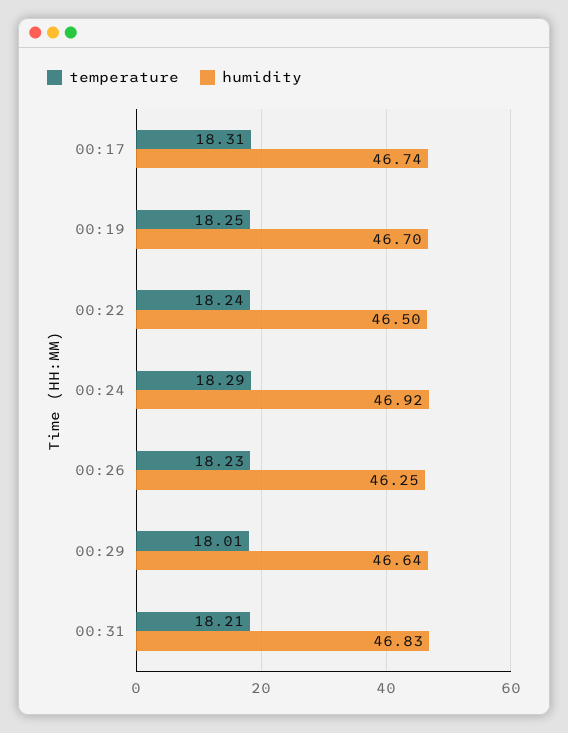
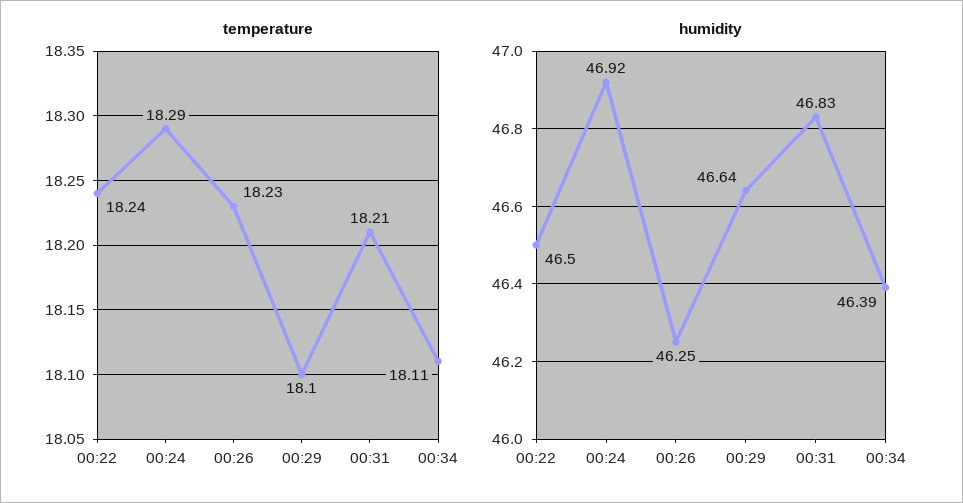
temperature, 00:17: 18.31 -> none
humidity, 00:17: 46.74 -> none
temperature, 00:19: 18.25 -> none
humidity, 00:19: 46.7 -> none
temperature, 00:29: 18.01 -> 18.1
temperature, 00:34: none -> 18.11
humidity, 00:34: none -> 46.39

